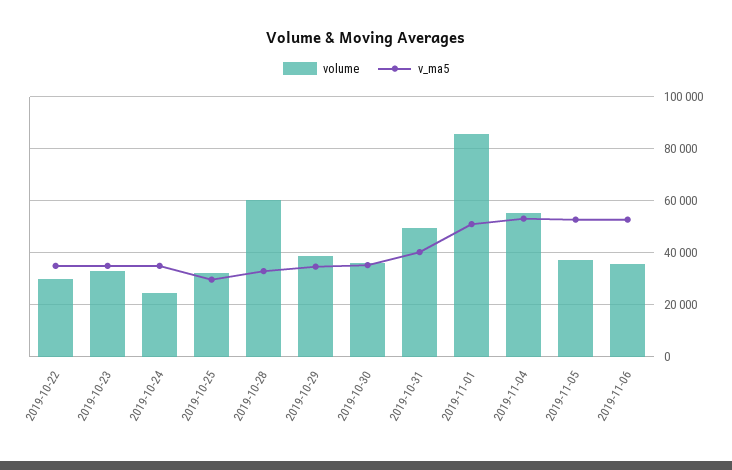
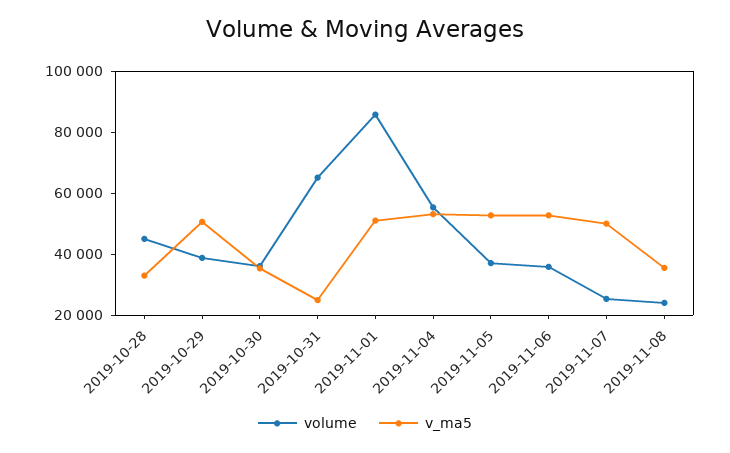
volume, 2019-10-22: 30000 -> none
v_ma5, 2019-10-22: 35000 -> none
volume, 2019-10-23: 32500 -> none
v_ma5, 2019-10-23: 35000 -> none
volume, 2019-10-24: 25000 -> none
v_ma5, 2019-10-24: 35000 -> none
volume, 2019-10-25: 32500 -> none
v_ma5, 2019-10-25: 30000 -> none
volume, 2019-10-28: 60000 -> 45000
v_ma5, 2019-10-29: 35000 -> 50000
volume, 2019-10-31: 50000 -> 65000
v_ma5, 2019-10-31: 40000 -> 25000
volume, 2019-11-07: none -> 25000
v_ma5, 2019-11-07: none -> 50000
volume, 2019-11-08: none -> 25000
v_ma5, 2019-11-08: none -> 35000

